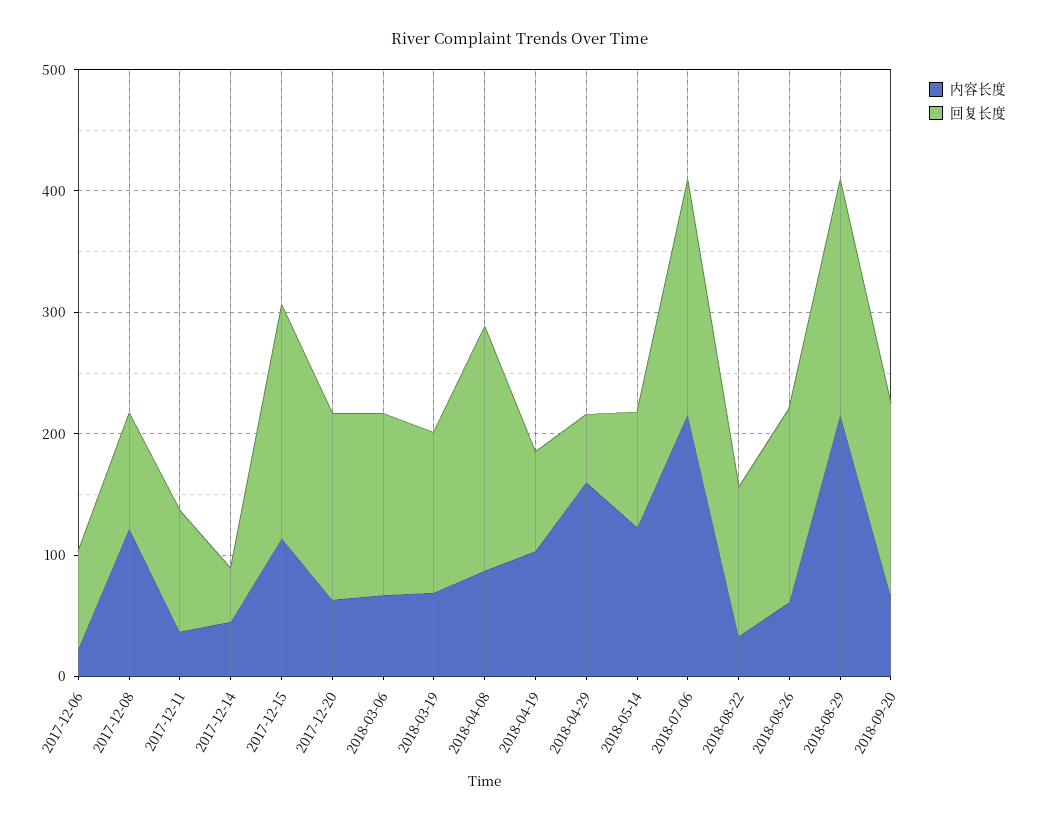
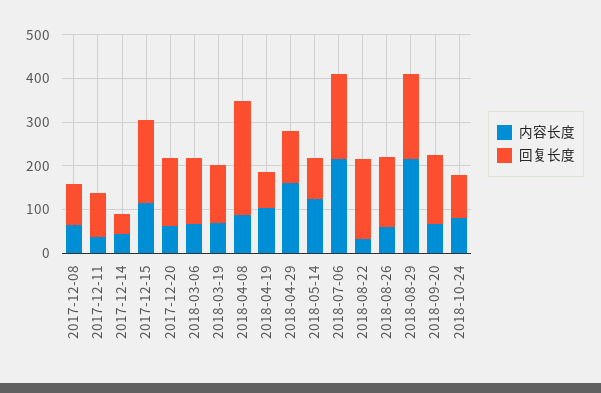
内容长度, 2017-12-06: 20 -> none
回复长度, 2017-12-06: 80 -> none
内容长度, 2017-12-08: 120 -> 60
回复长度, 2018-04-08: 200 -> 260
回复长度, 2018-04-29: 60 -> 120
回复长度, 2018-08-22: 120 -> 180
内容长度, 2018-10-24: none -> 80
回复长度, 2018-10-24: none -> 100

